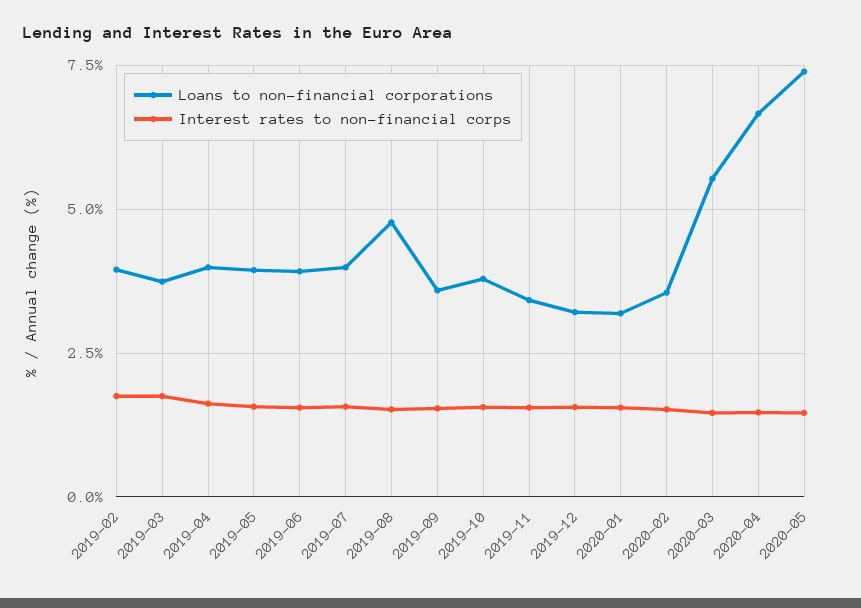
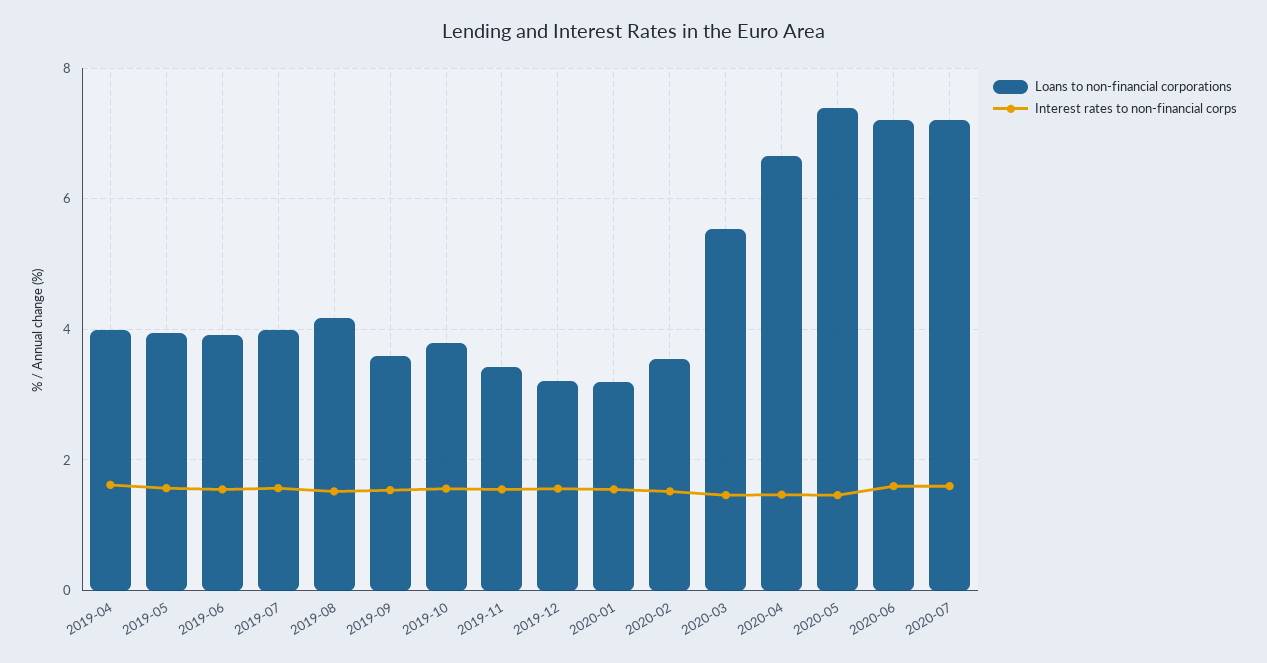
Loans to non-financial corporations, 2019-02: 4 -> none
Interest rates to non-financial corps, 2019-02: 1.75 -> none
Loans to non-financial corporations, 2019-03: 3.75 -> none
Interest rates to non-financial corps, 2019-03: 1.75 -> none
Loans to non-financial corporations, 2019-08: 4.75 -> 4.2
Loans to non-financial corporations, 2020-06: none -> 7.2
Interest rates to non-financial corps, 2020-06: none -> 1.6
Loans to non-financial corporations, 2020-07: none -> 7.2
Interest rates to non-financial corps, 2020-07: none -> 1.6

